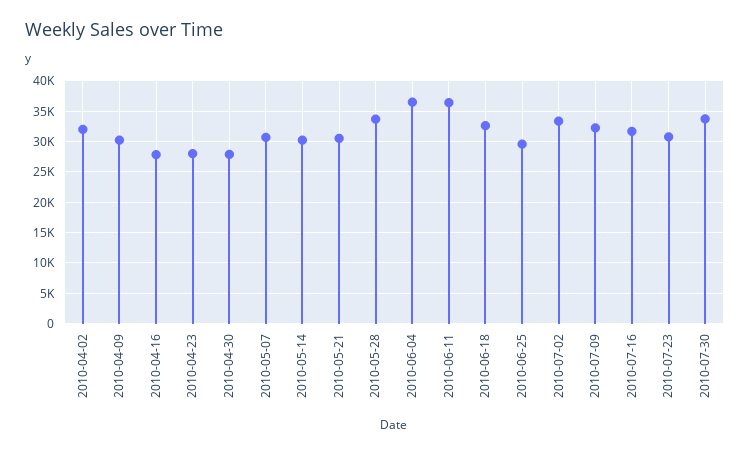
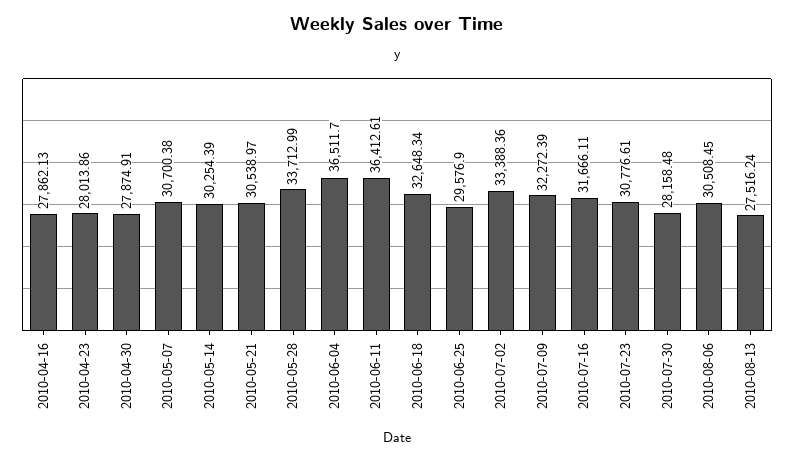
2010-04-02: 32000 -> none
2010-04-09: 30000 -> none
2010-07-30: 34000 -> 28158.48
2010-08-06: none -> 30508.45
2010-08-13: none -> 27516.24

